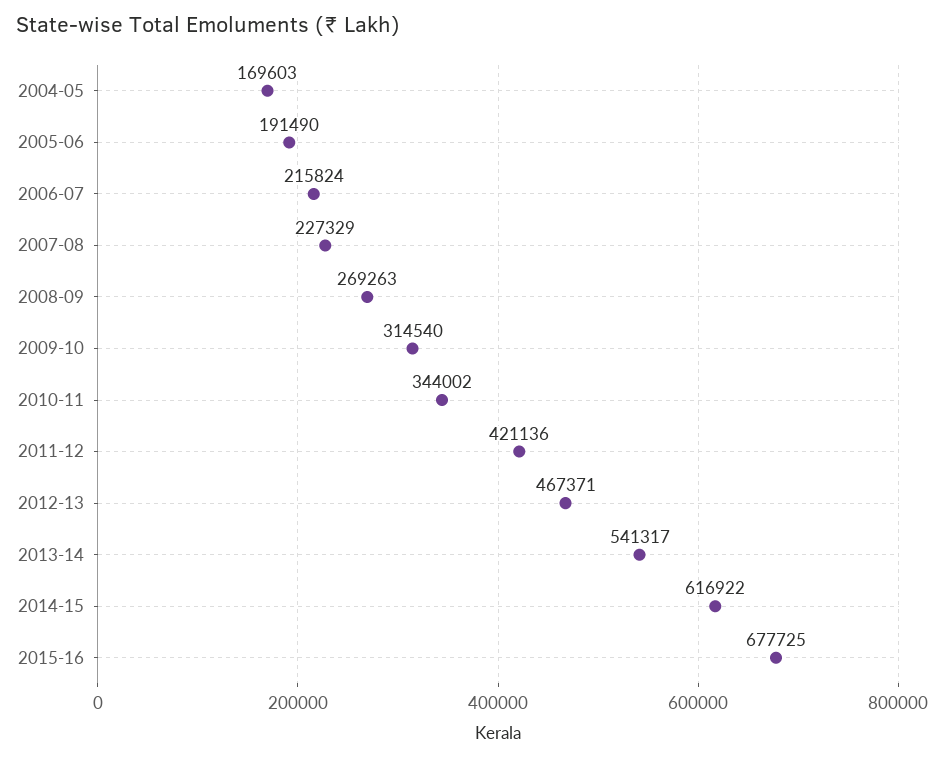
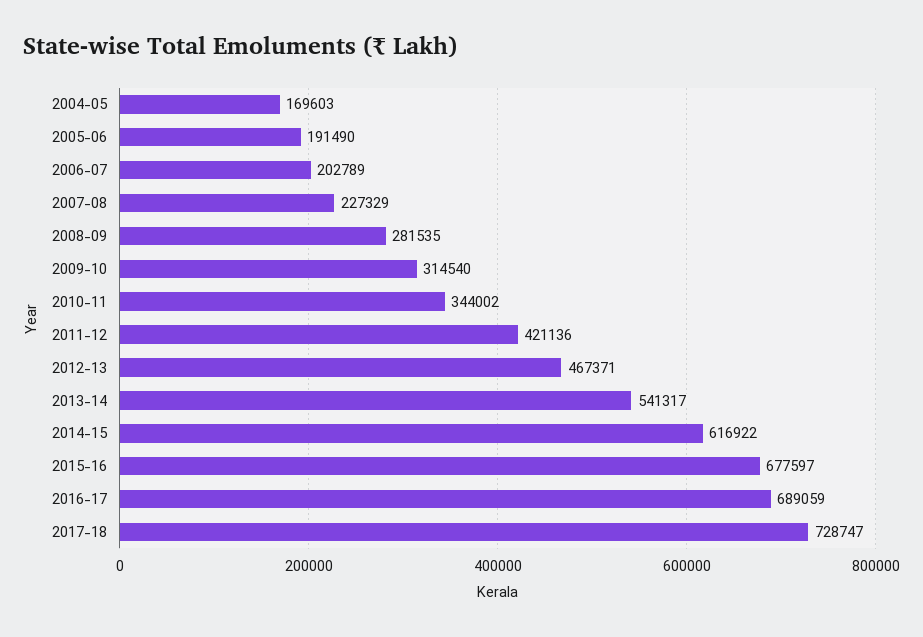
2006-07: 215824 -> 202789
2008-09: 269263 -> 281535
2015-16: 677725 -> 677597
2016-17: none -> 689059
2017-18: none -> 728747

